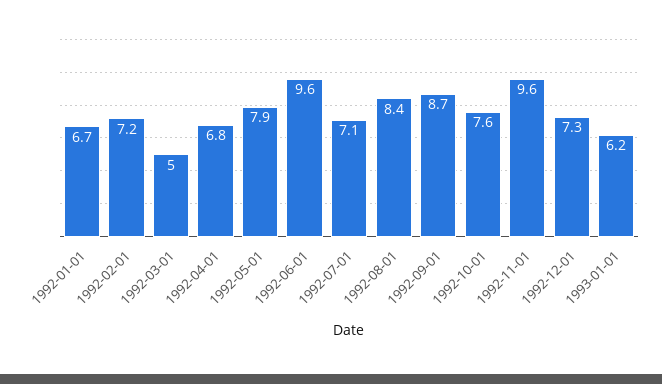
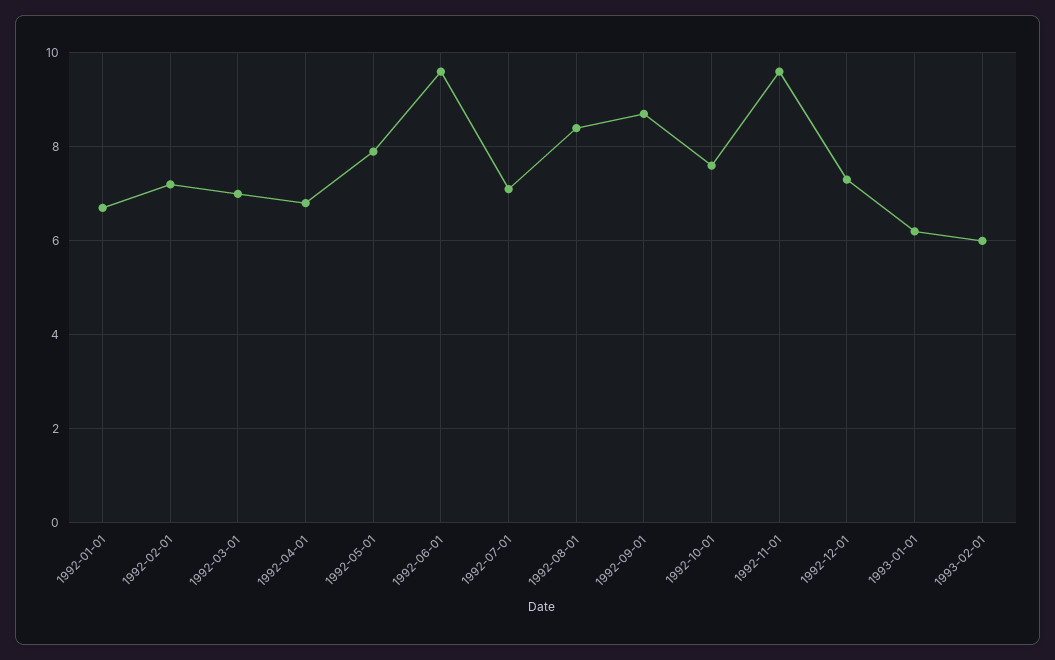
1992-03-01: 5 -> 7
1993-02-01: none -> 6

